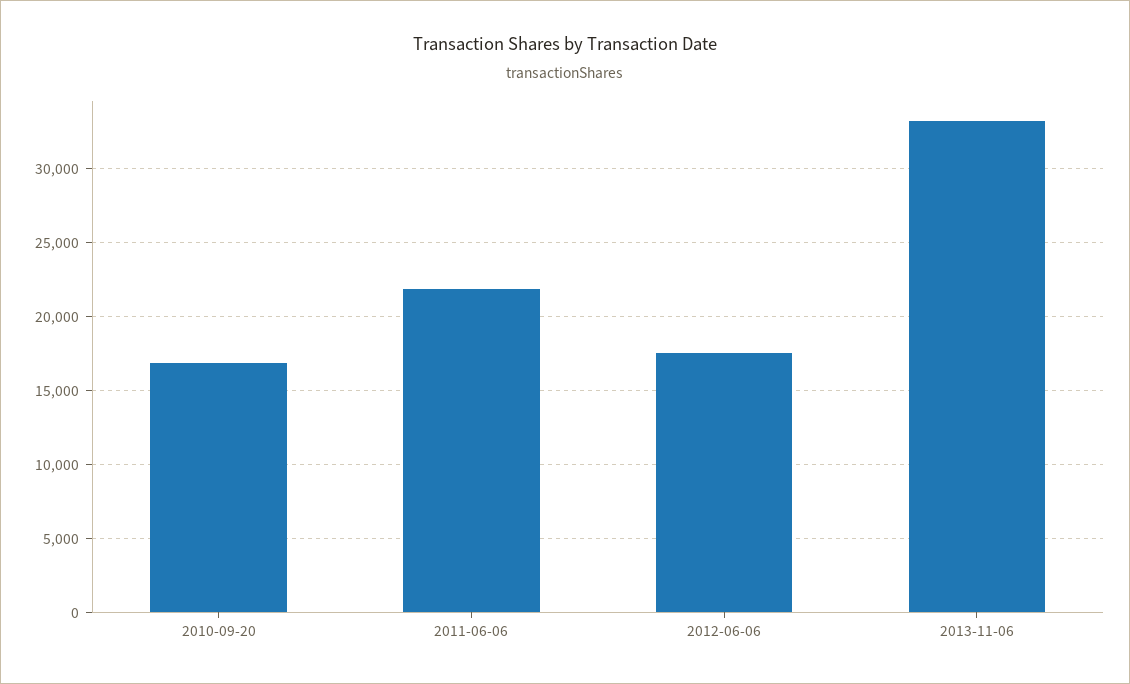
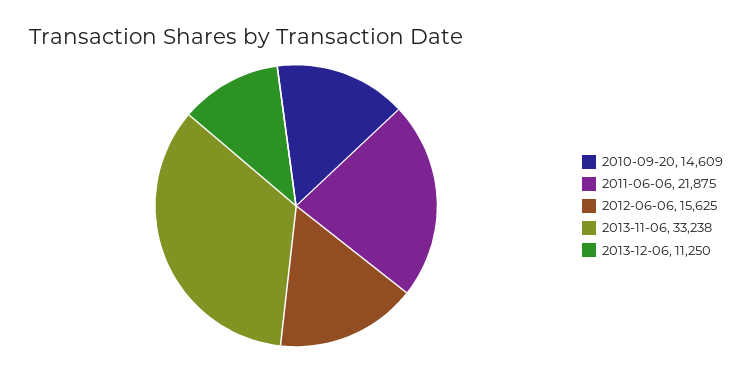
2010-09-20: 17000 -> 14609
2012-06-06: 17500 -> 15625
2013-12-06: none -> 11250

